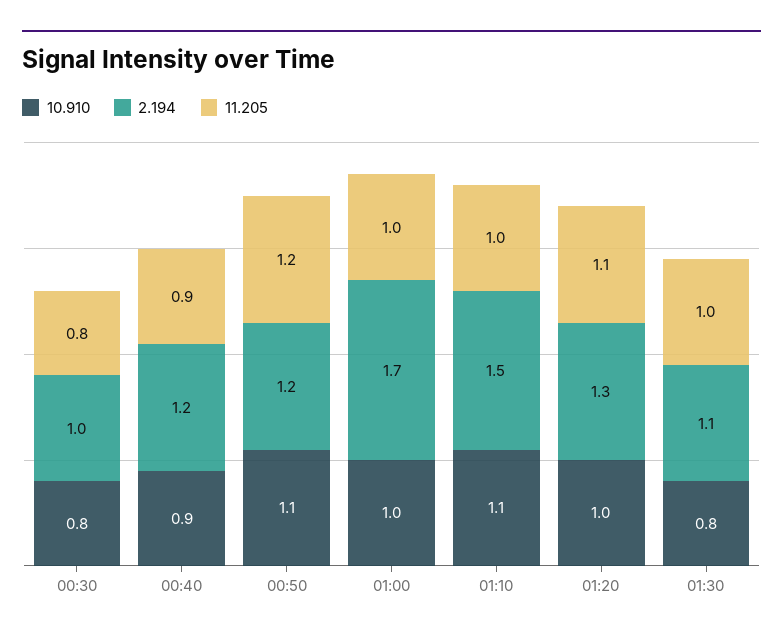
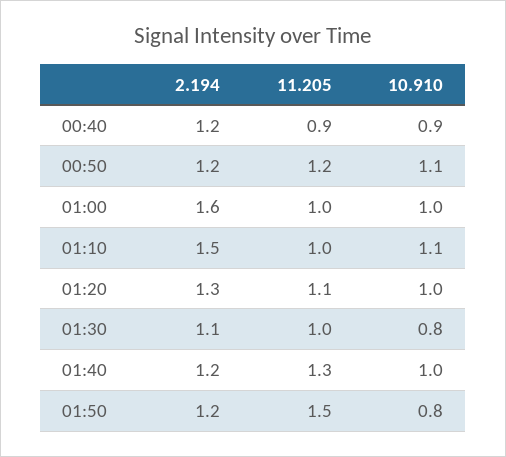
10.910, 00:30: 0.8 -> none
2.194, 00:30: 1 -> none
11.205, 00:30: 0.8 -> none
2.194, 01:00: 1.7 -> 1.6
2.194, 01:40: none -> 1.2
11.205, 01:40: none -> 1.3
10.910, 01:40: none -> 1
2.194, 01:50: none -> 1.2
11.205, 01:50: none -> 1.5
10.910, 01:50: none -> 0.8

